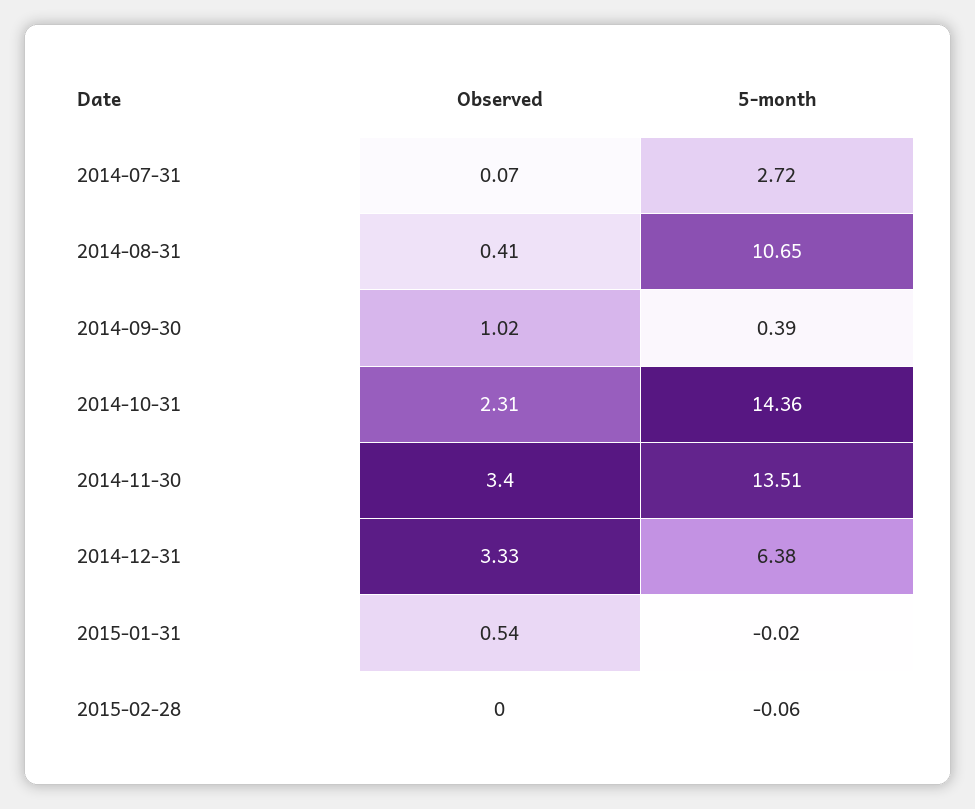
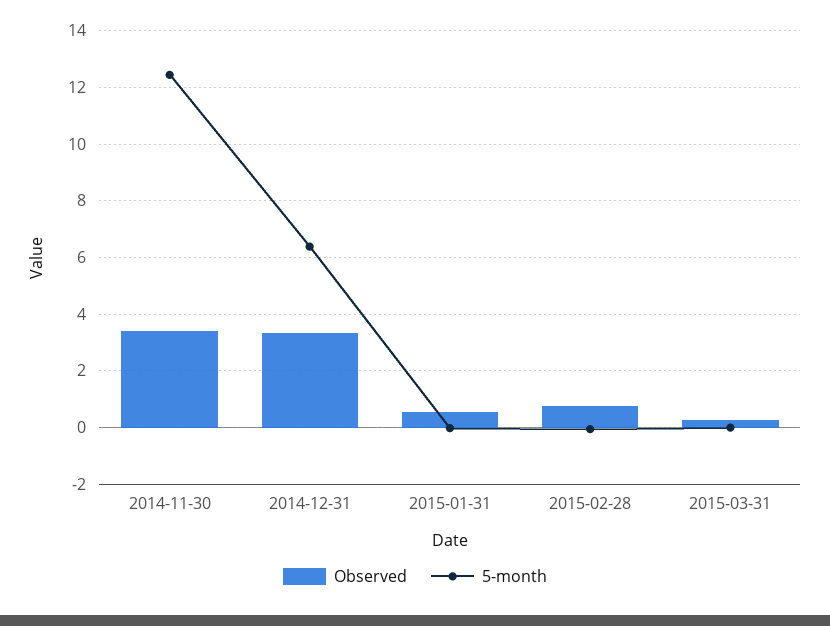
Observed, 2014-07-31: 0.07 -> none
5-month, 2014-07-31: 2.72 -> none
Observed, 2014-08-31: 0.41 -> none
5-month, 2014-08-31: 10.65 -> none
Observed, 2014-09-30: 1.02 -> none
5-month, 2014-09-30: 0.39 -> none
Observed, 2014-10-31: 2.31 -> none
5-month, 2014-10-31: 14.36 -> none
5-month, 2014-11-30: 13.51 -> 12.5
Observed, 2015-02-28: 0 -> 0.75
Observed, 2015-03-31: none -> 0.25
5-month, 2015-03-31: none -> 0

